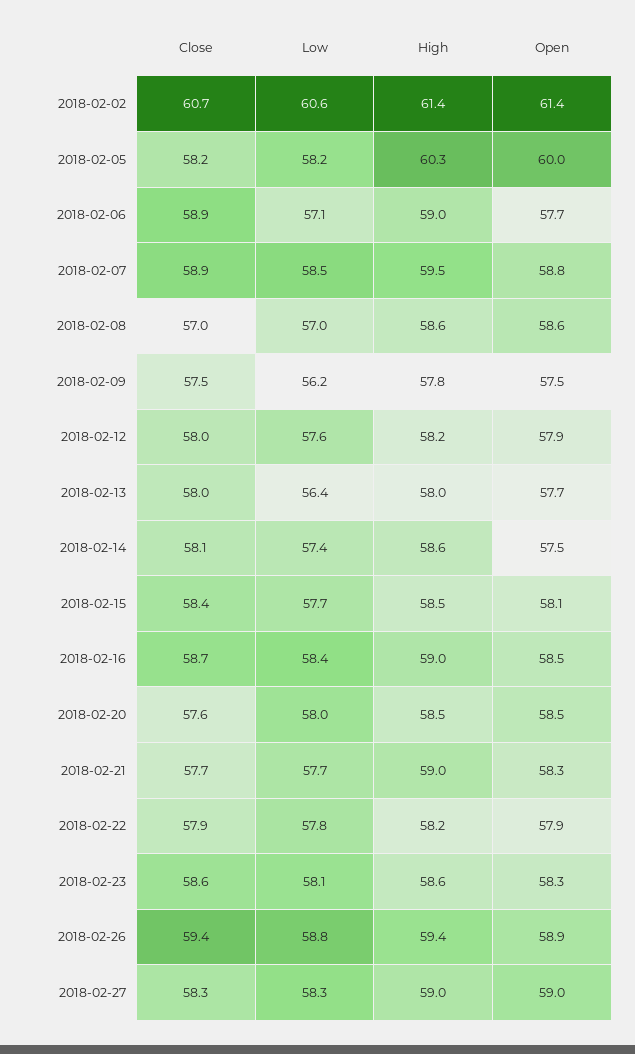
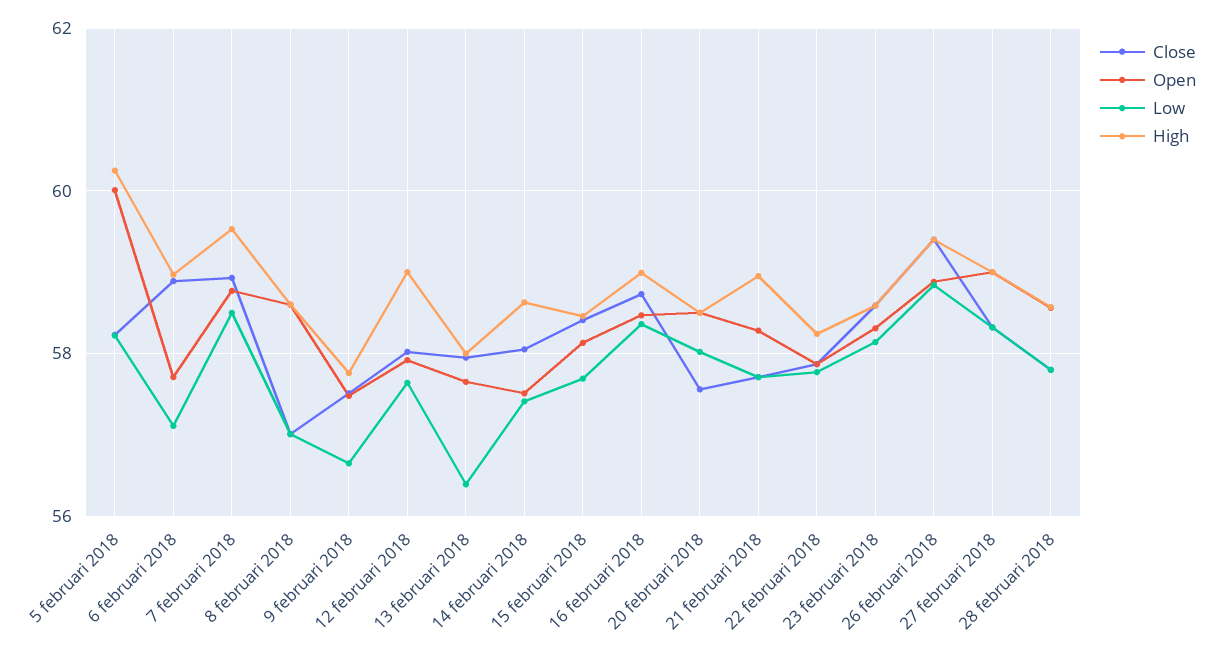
Close, 2018-02-02: 60.7 -> none
Low, 2018-02-02: 60.6 -> none
High, 2018-02-02: 61.4 -> none
Open, 2018-02-02: 61.4 -> none
Low, 2018-02-09: 56.2 -> 56.6
High, 2018-02-12: 58.2 -> 59
Close, 28 februari 2018: none -> 57.8
Open, 28 februari 2018: none -> 58.6
Low, 28 februari 2018: none -> 57.8
High, 28 februari 2018: none -> 58.6

